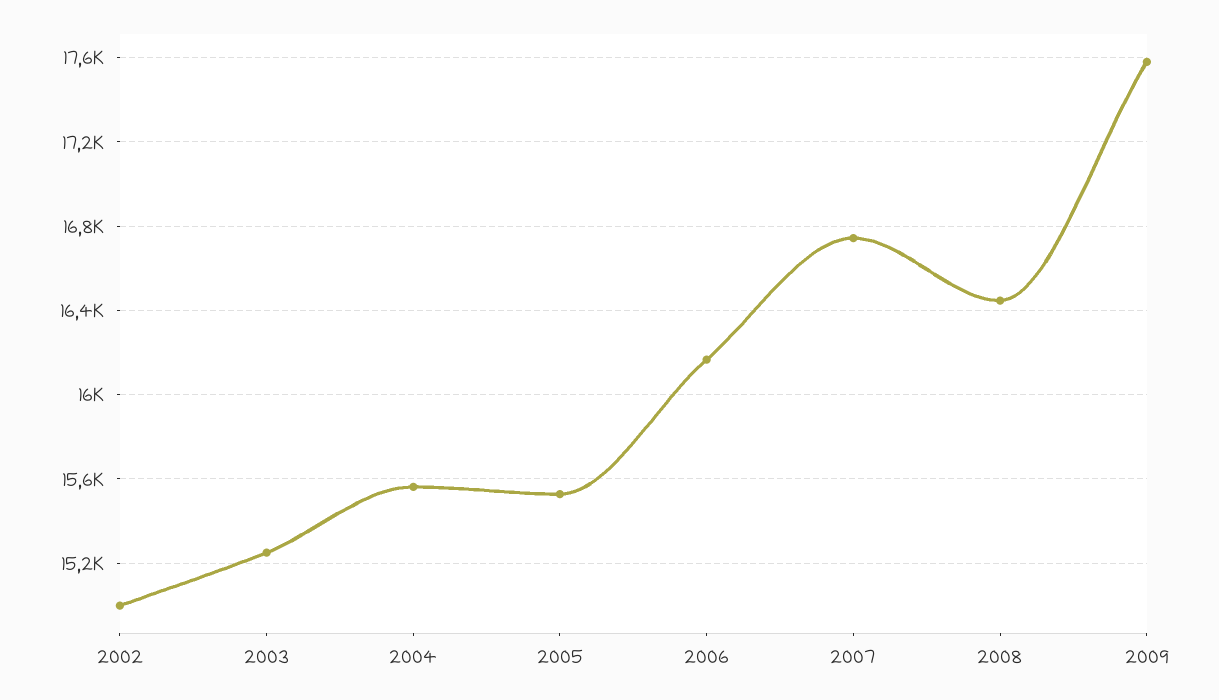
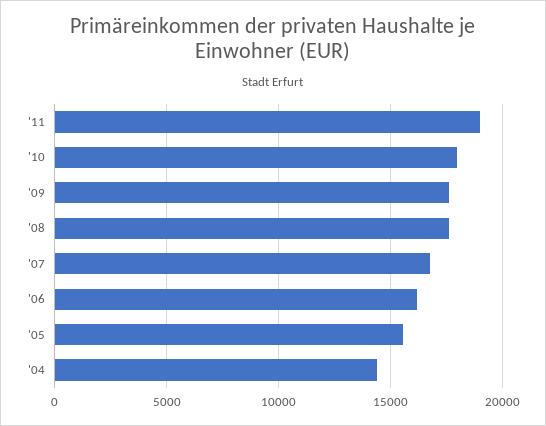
2002: 15000 -> none
2003: 15250 -> none
2004: 15550 -> 14500
2008: 16450 -> 17500
'11: none -> 19000
'10: none -> 18000

